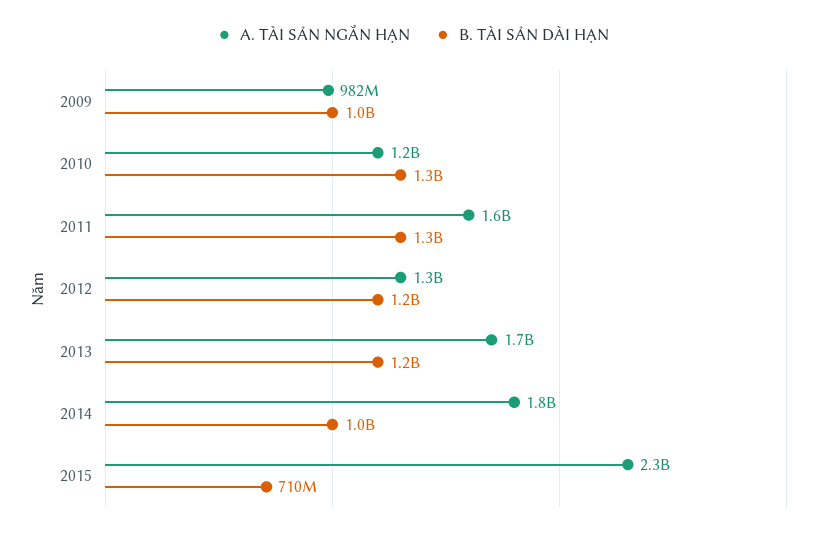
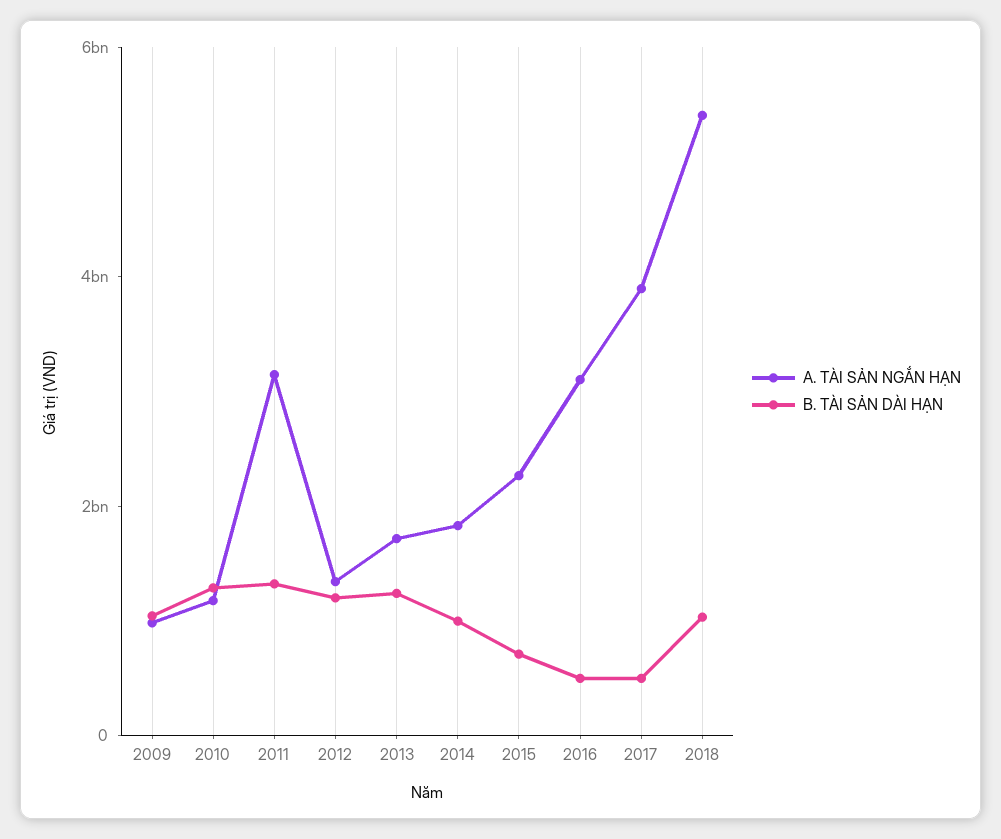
A. TÀI SẢN NGẮN HẠN, 2011: 1600000000 -> 3000000000
A. TÀI SẢN NGẮN HẠN, 2016: none -> 3000000000
B. TÀI SẢN DÀI HẠN, 2016: none -> 500000000
A. TÀI SẢN NGẮN HẠN, 2017: none -> 4000000000
B. TÀI SẢN DÀI HẠN, 2017: none -> 500000000
A. TÀI SẢN NGẮN HẠN, 2018: none -> 5500000000
B. TÀI SẢN DÀI HẠN, 2018: none -> 1000000000

